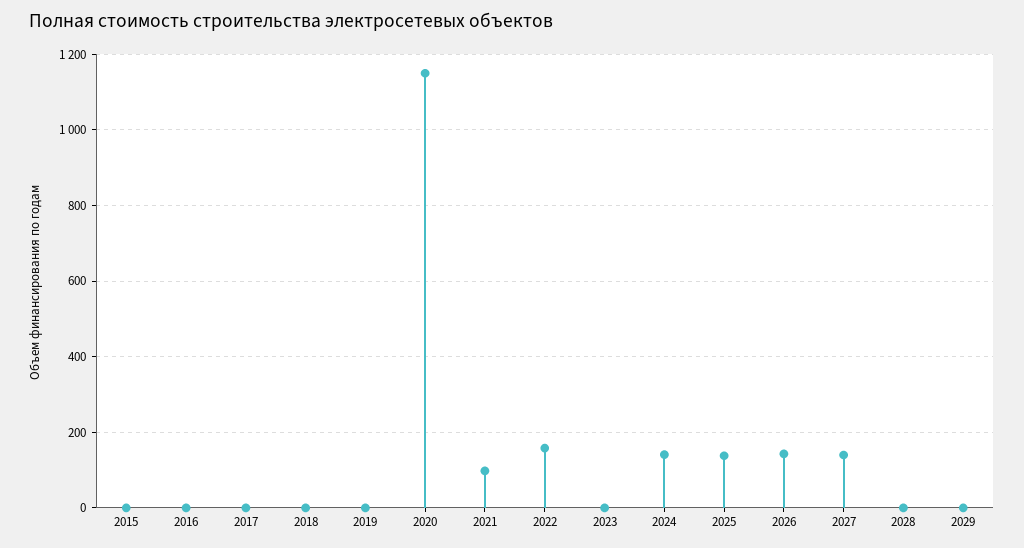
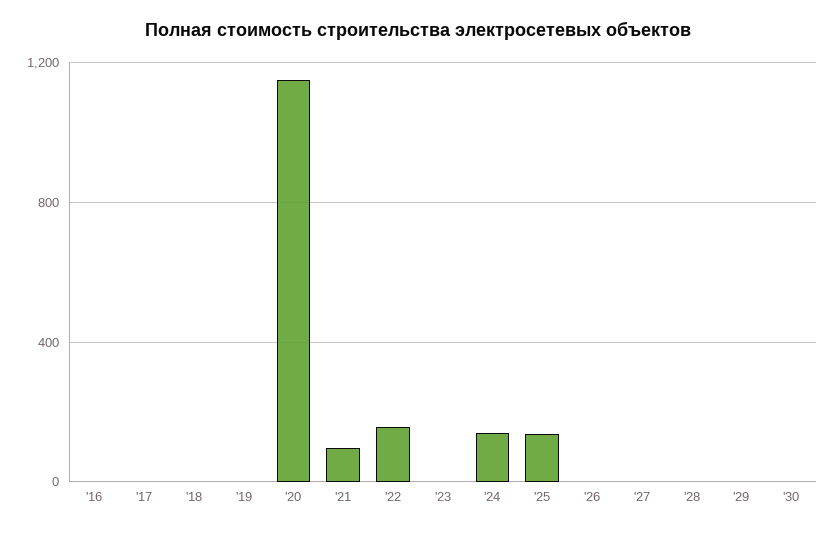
2015: 0 -> none
2026: 140 -> 0
2027: 140 -> 0
'30: none -> 0

